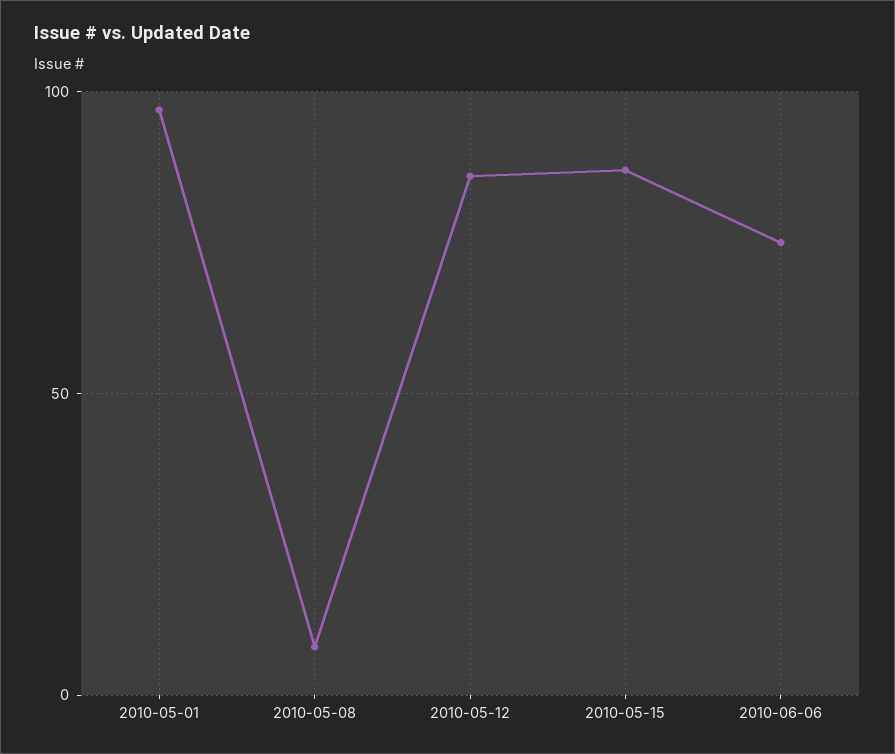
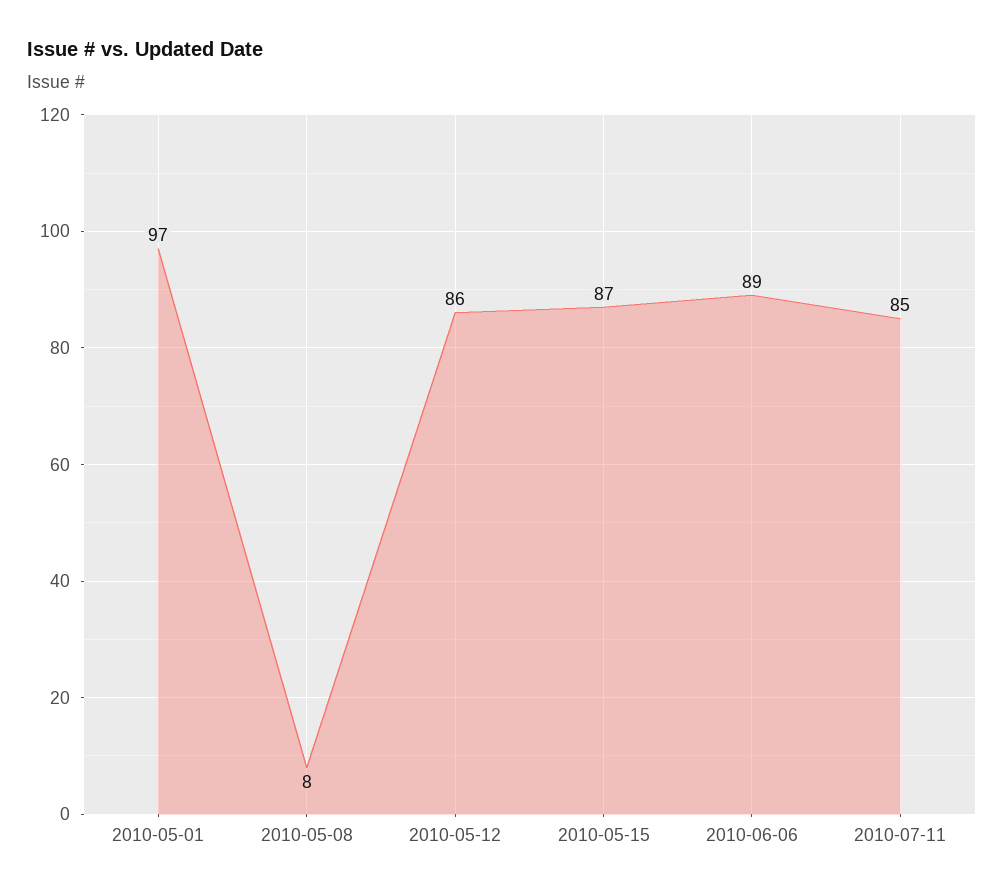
2010-06-06: 75 -> 89
2010-07-11: none -> 85

